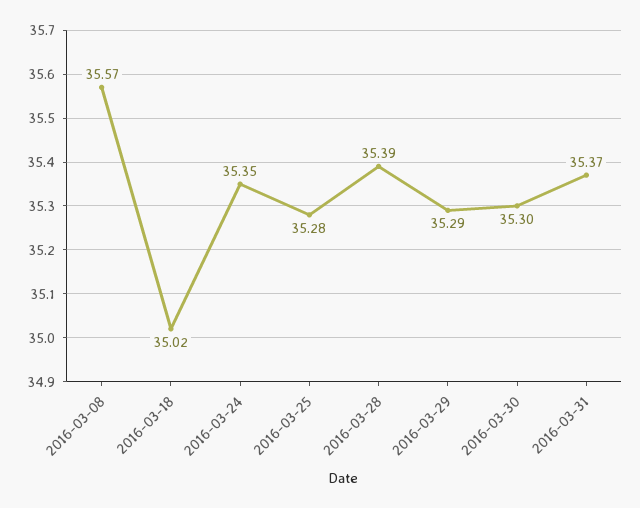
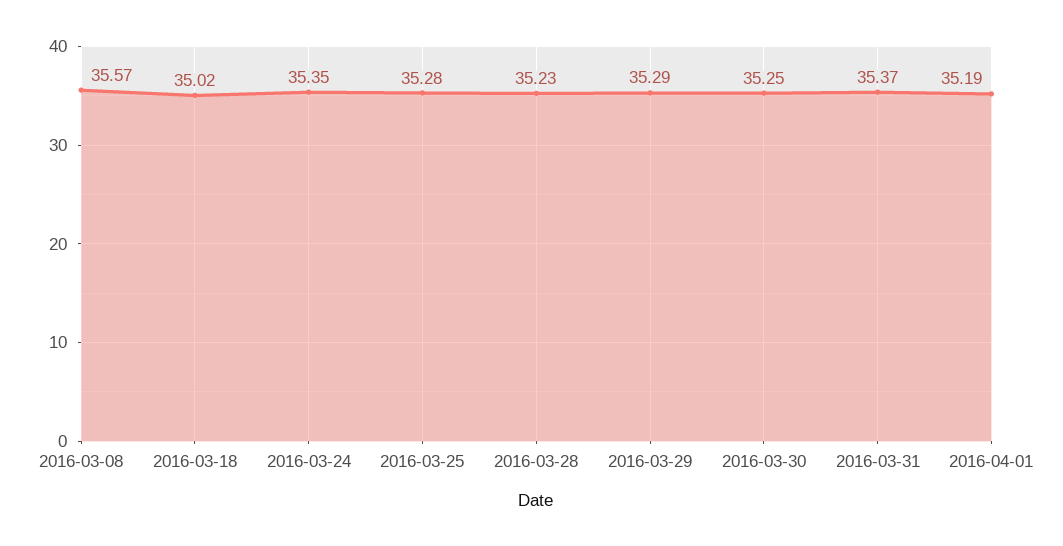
2016-03-28: 35.39 -> 35.23
2016-03-30: 35.3 -> 35.25
2016-04-01: none -> 35.19

